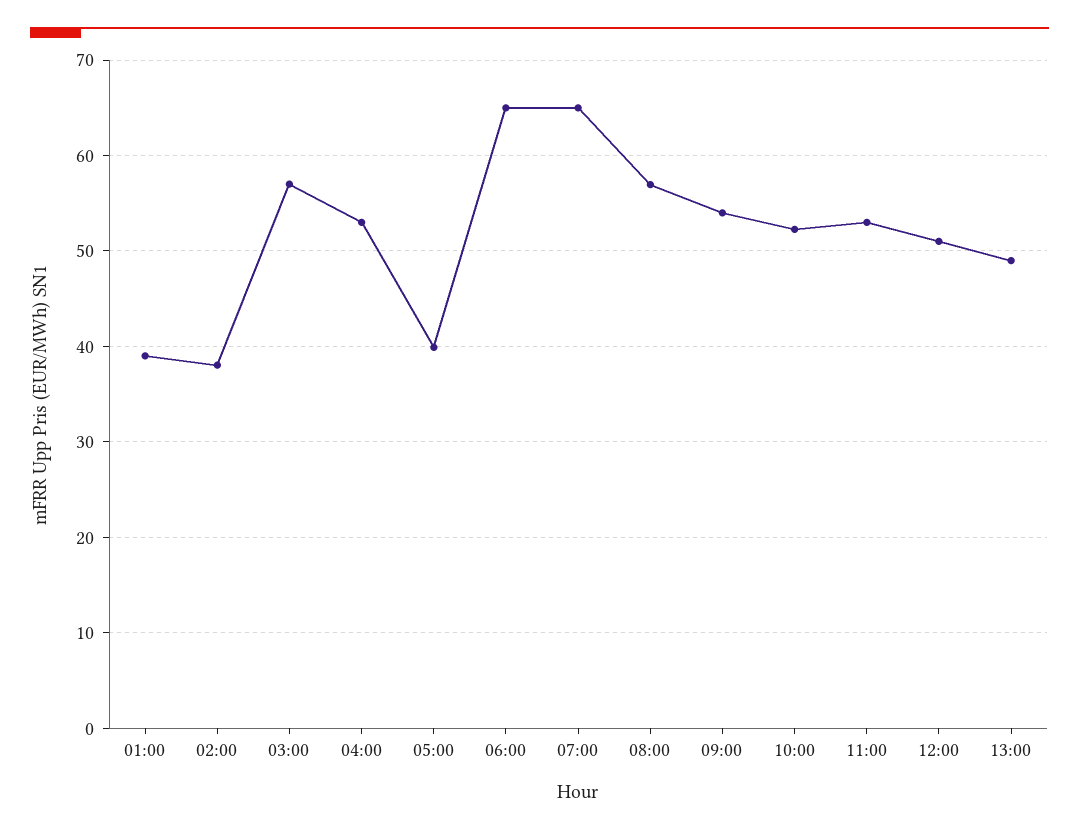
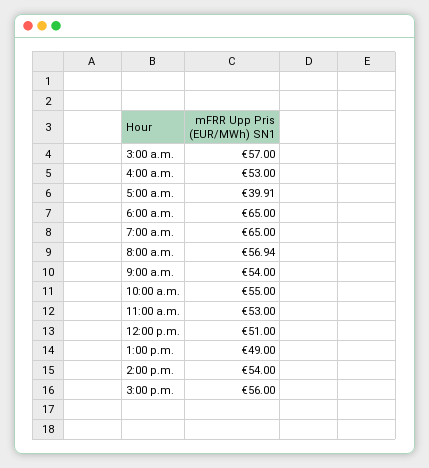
01:00: 39 -> none
02:00: 38 -> none
10:00: 52 -> 55
2:00 p.m.: none -> 54
3:00 p.m.: none -> 56

